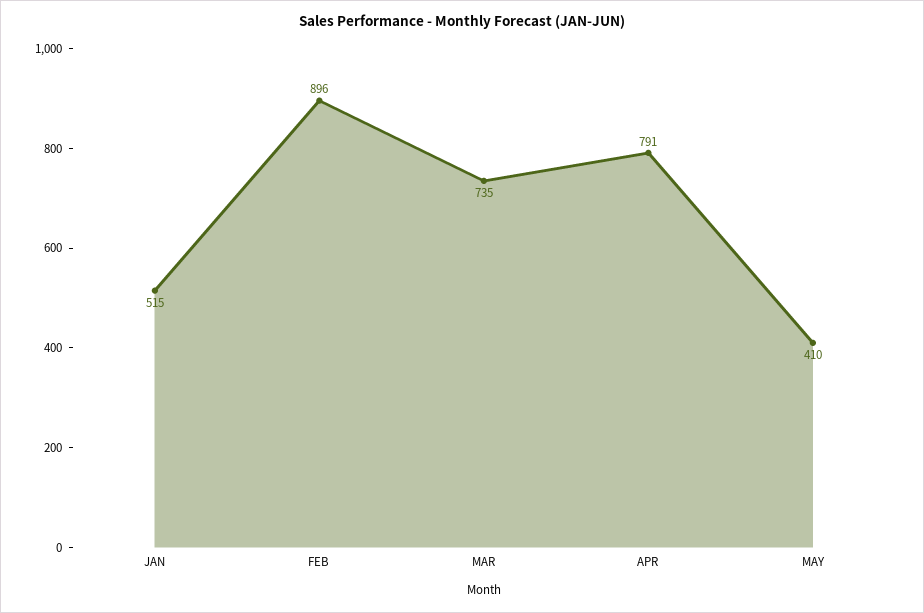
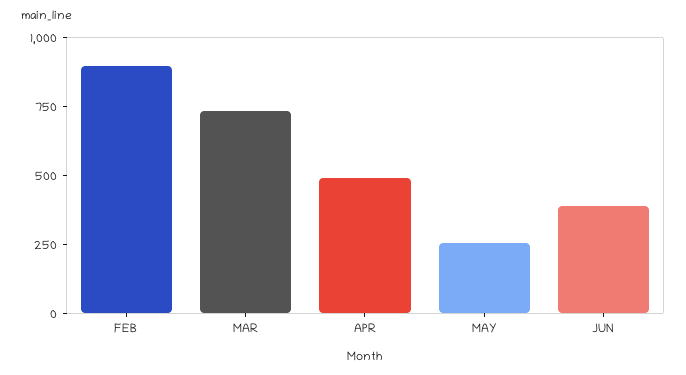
JAN: 515 -> none
APR: 791 -> 500
MAY: 410 -> 250
JUN: none -> 400

